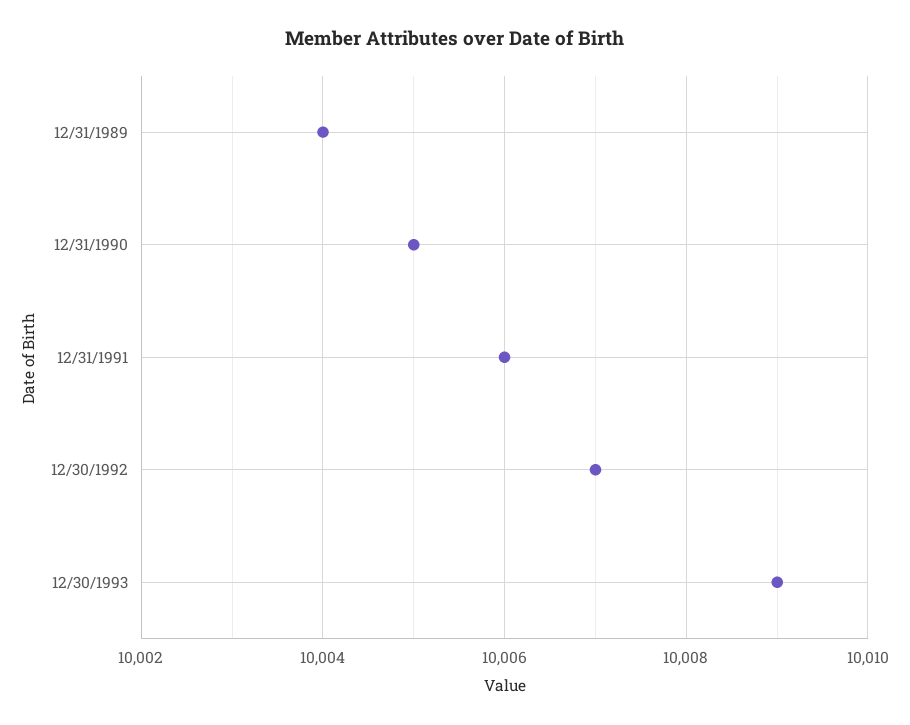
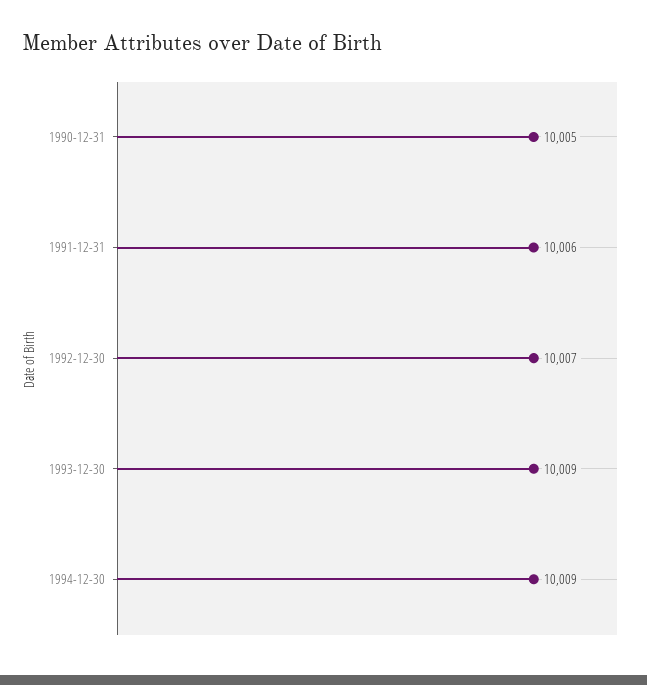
12/31/1989: 10004 -> none
1994-12-30: none -> 10009

